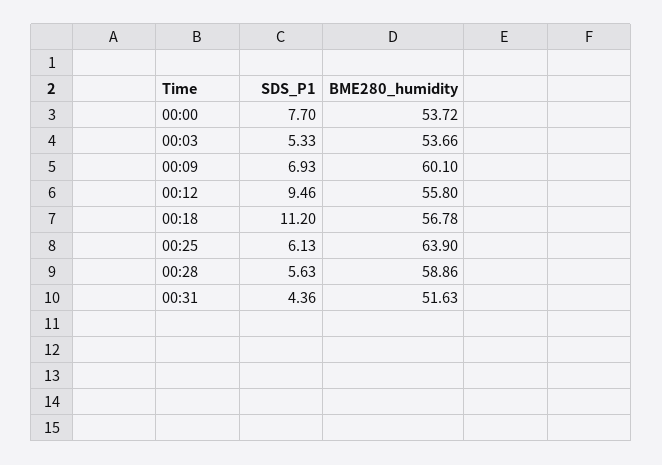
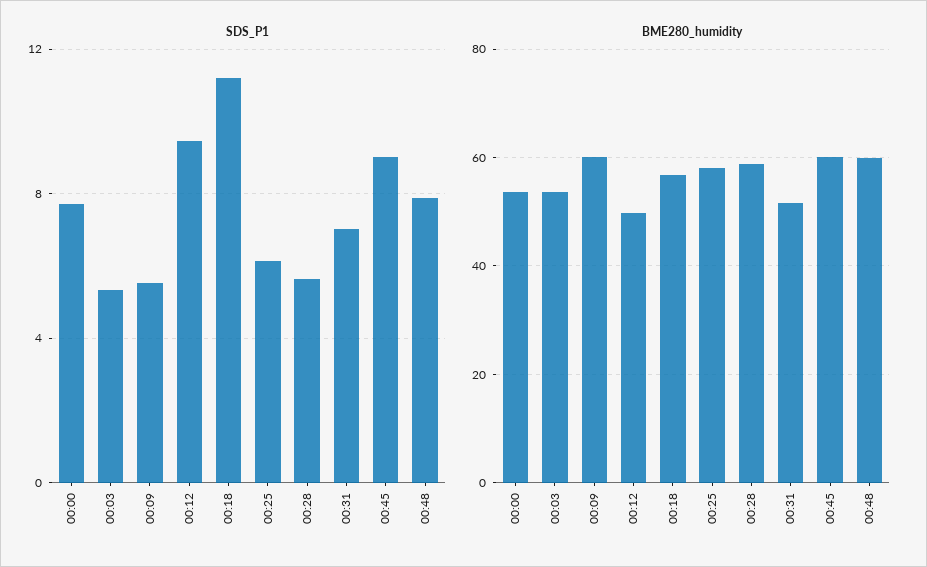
SDS_P1, 00:09: 6.93 -> 5.5
BME280_humidity, 00:12: 55.8 -> 50
BME280_humidity, 00:25: 63.9 -> 58
SDS_P1, 00:31: 4.36 -> 7
SDS_P1, 00:45: none -> 9
SDS_P1, 00:48: none -> 8
BME280_humidity, 00:45: none -> 60
BME280_humidity, 00:48: none -> 60

